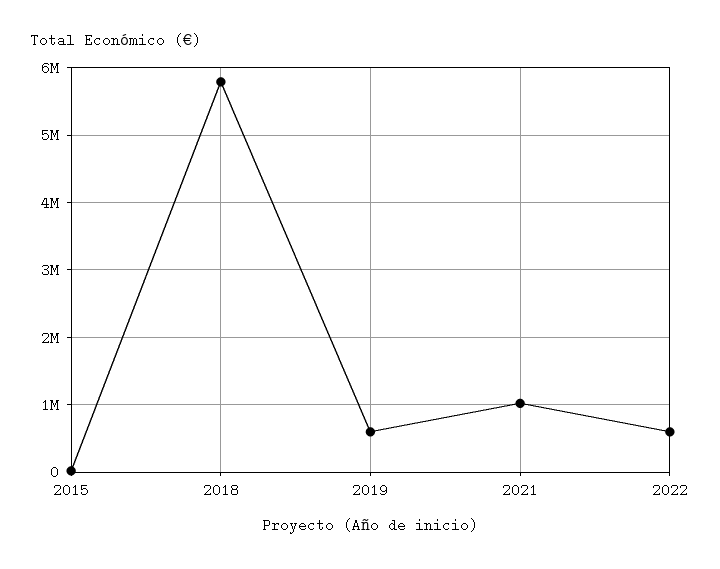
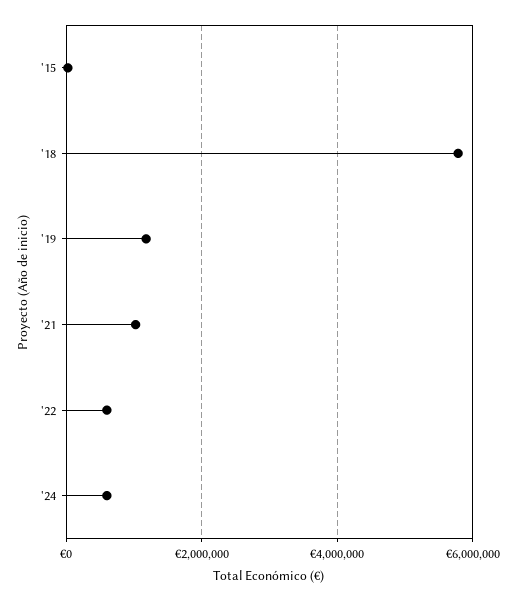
2019: 600000 -> 1200000
'24: none -> 600000

